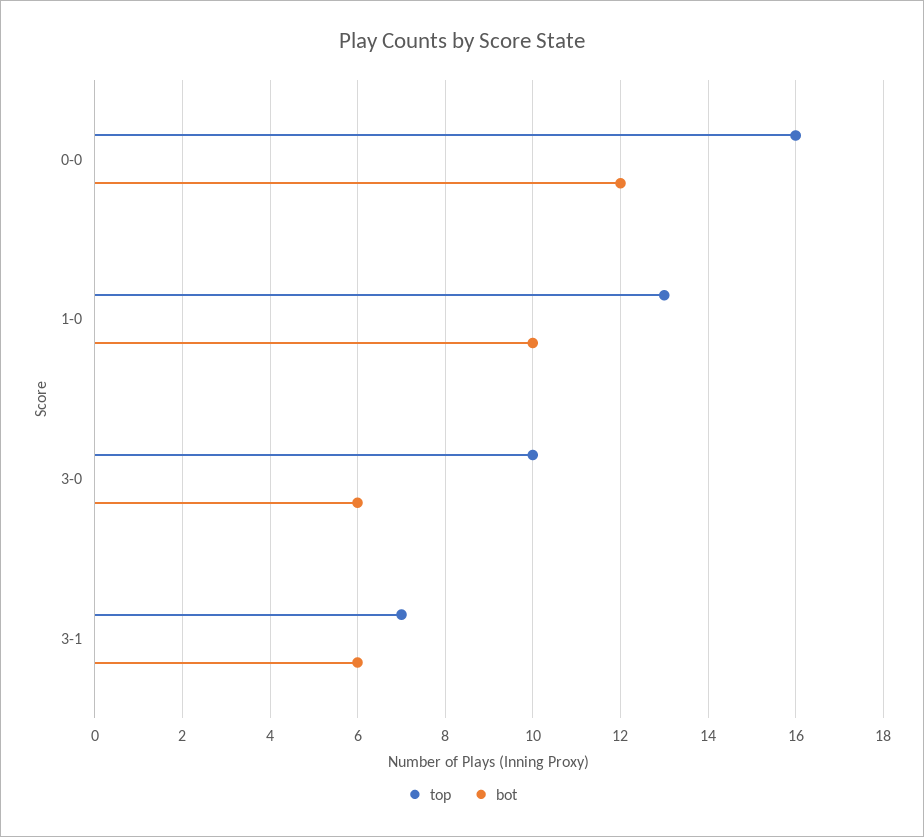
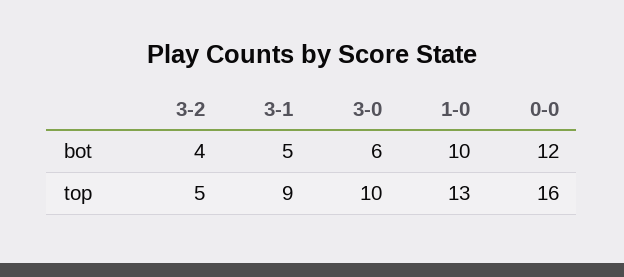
top, 3-1: 7 -> 9
bot, 3-1: 6 -> 5
bot, 3-2: none -> 4
top, 3-2: none -> 5

